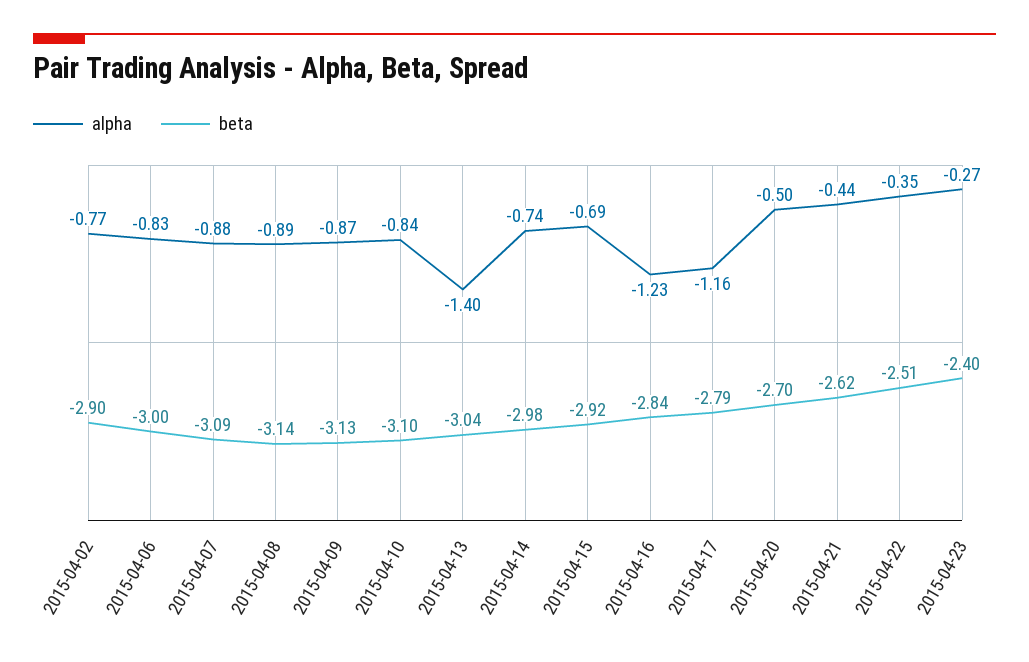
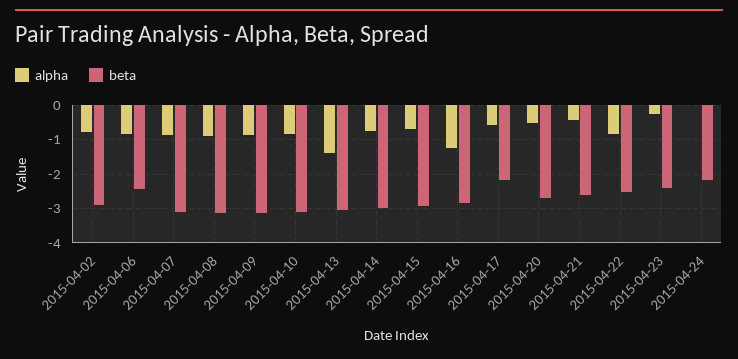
beta, 2015-04-06: -3 -> -2.4
alpha, 2015-04-17: -1.16 -> -0.6
beta, 2015-04-17: -2.79 -> -2.2
alpha, 2015-04-22: -0.35 -> -0.8
alpha, 2015-04-24: none -> 0
beta, 2015-04-24: none -> -2.2

